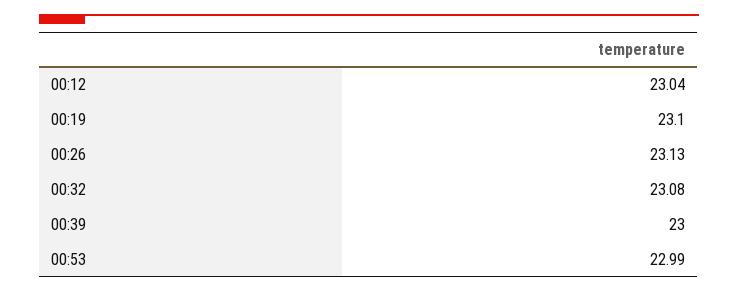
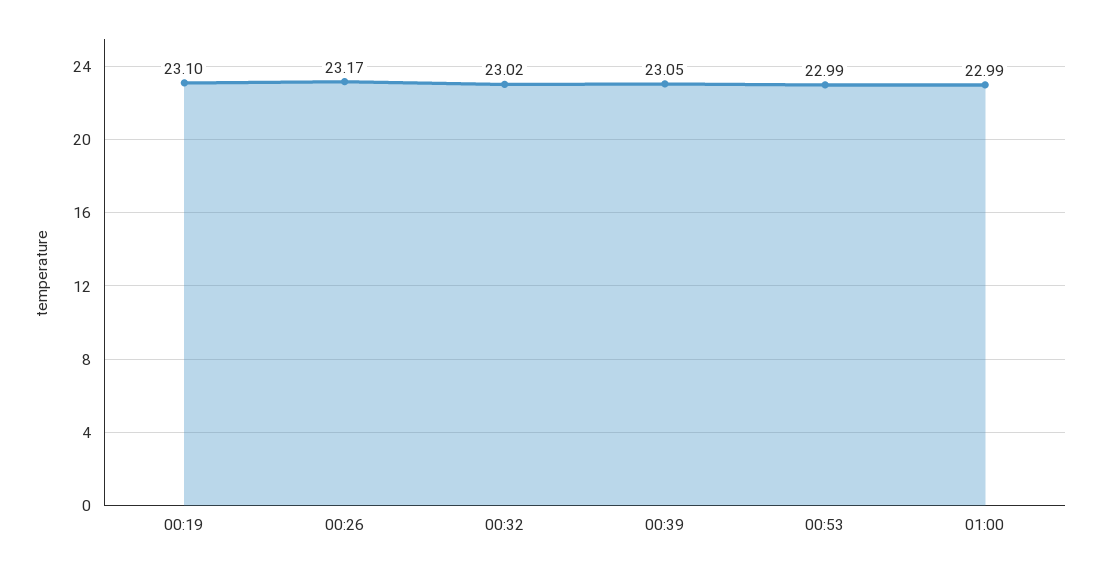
00:12: 23.04 -> none
00:26: 23.13 -> 23.17
00:32: 23.08 -> 23.02
00:39: 23 -> 23.05
01:00: none -> 22.99

